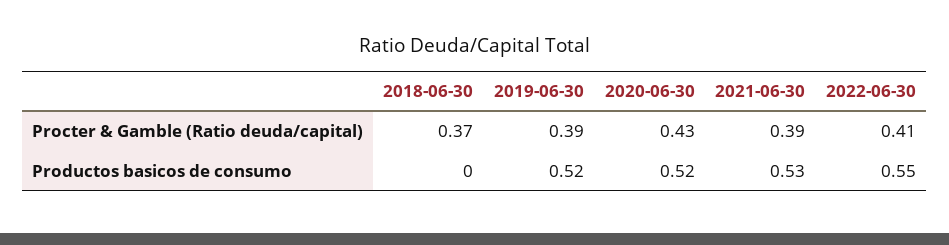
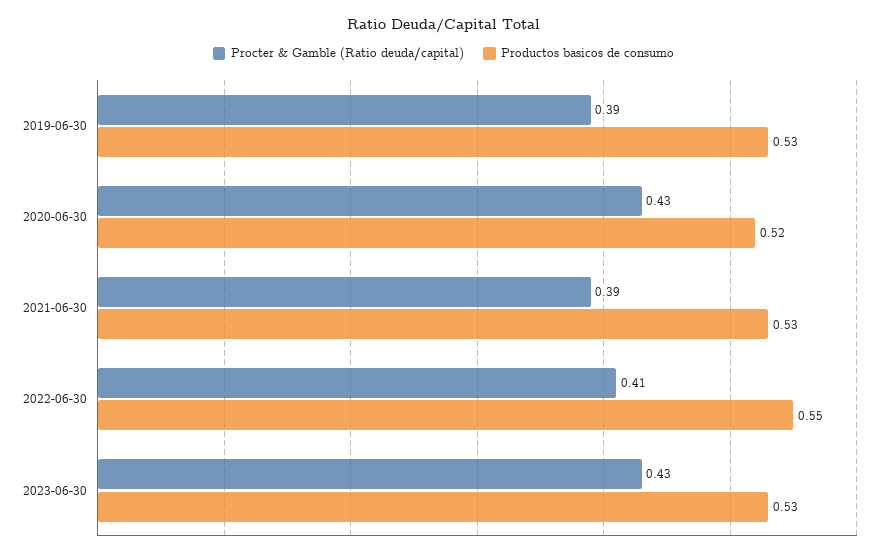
Procter & Gamble (Ratio deuda/capital), 2018-06-30: 0.37 -> none
Productos basicos de consumo, 2018-06-30: 0 -> none
Productos basicos de consumo, 2019-06-30: 0.52 -> 0.53
Procter & Gamble (Ratio deuda/capital), 2023-06-30: none -> 0.43
Productos basicos de consumo, 2023-06-30: none -> 0.53

